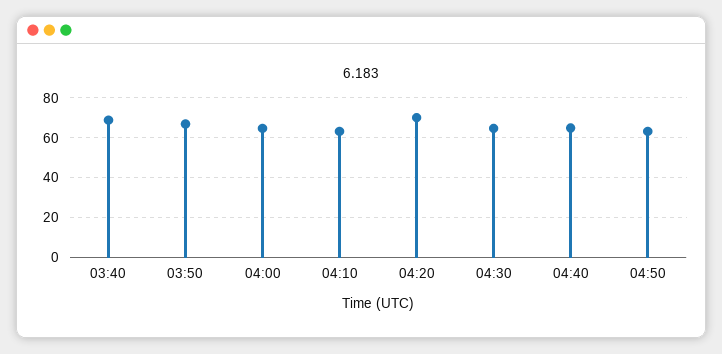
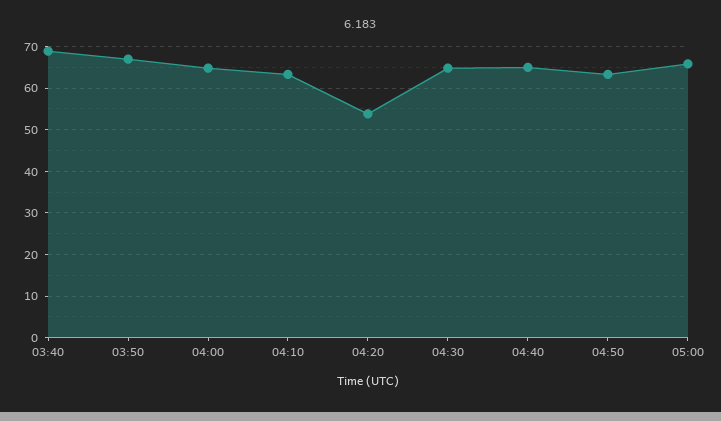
04:20: 70 -> 54
05:00: none -> 66

